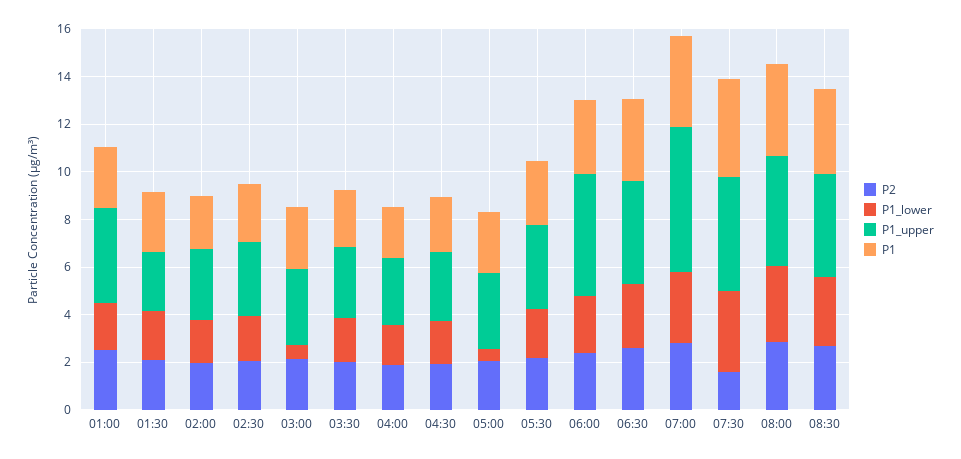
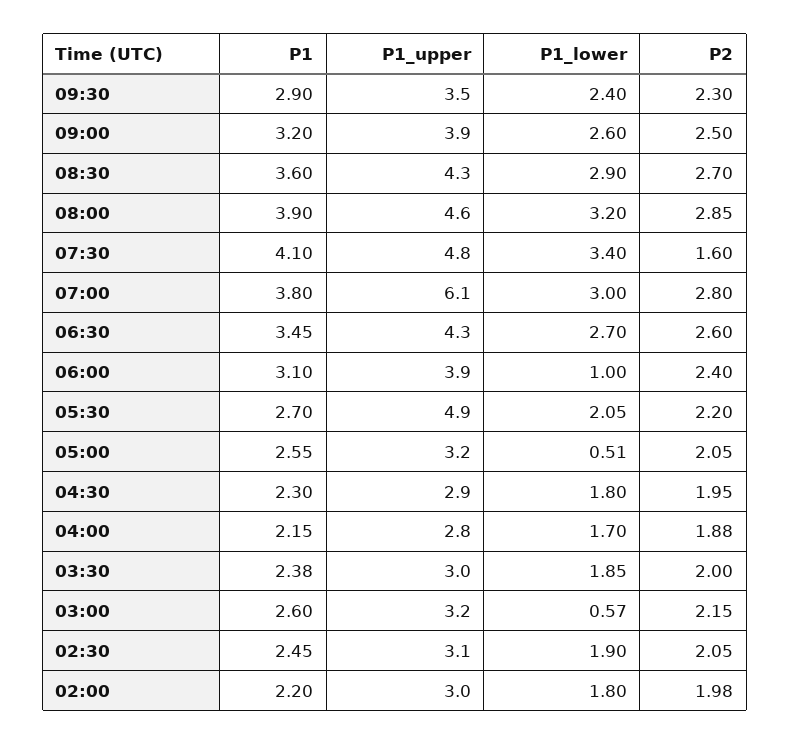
P2, 01:00: 2.5 -> none
P1_lower, 01:00: 2 -> none
P1_upper, 01:00: 4 -> none
P1, 01:00: 2.5 -> none
P2, 01:30: 2 -> none
P1_lower, 01:30: 2 -> none
P1_upper, 01:30: 2.5 -> none
P1, 01:30: 2.5 -> none
P1_upper, 05:30: 3.5 -> 4.9
P1_lower, 06:00: 2.5 -> 1
P1_upper, 06:00: 5 -> 3.9
P1, 09:30: none -> 2.9
P1_upper, 09:30: none -> 3.5
P1_lower, 09:30: none -> 2.4
P2, 09:30: none -> 2.3
P1, 09:00: none -> 3.2
P1_upper, 09:00: none -> 3.9
P1_lower, 09:00: none -> 2.6
P2, 09:00: none -> 2.5

